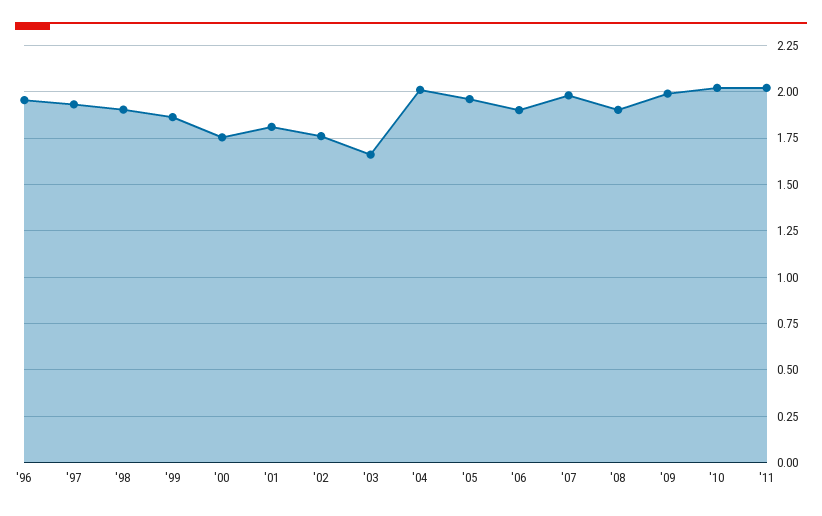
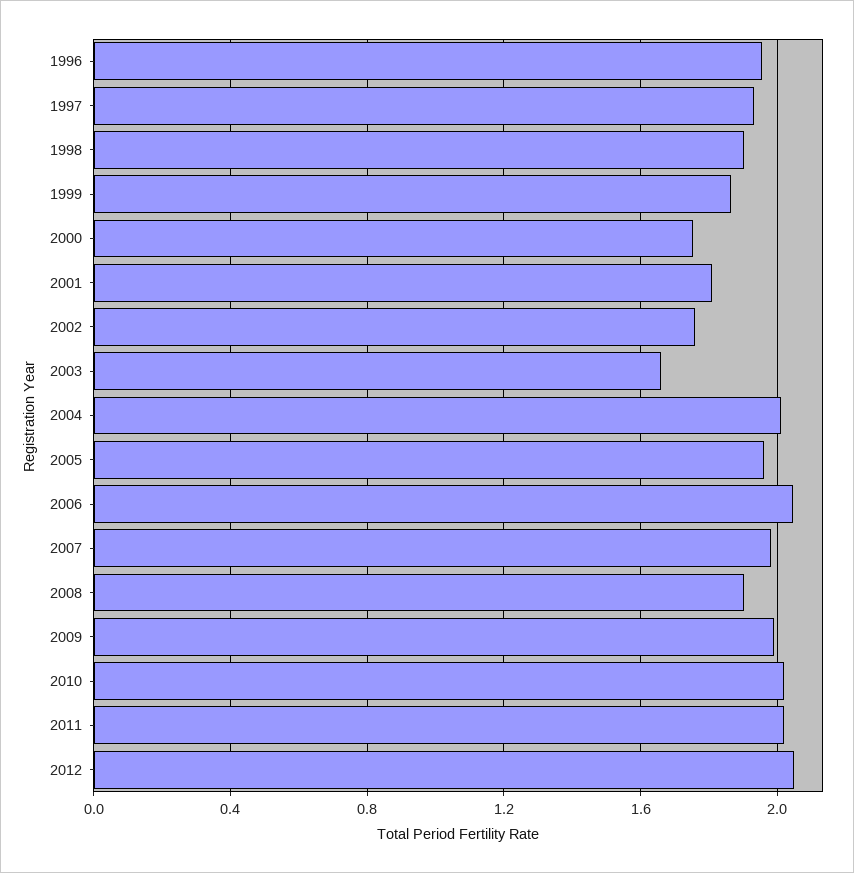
'06: 1.9 -> 2.05
2012: none -> 2.05

